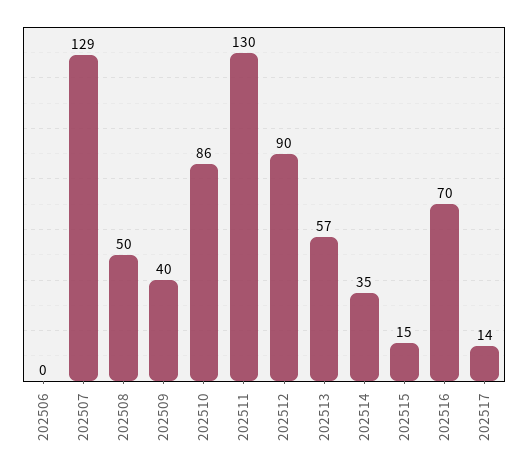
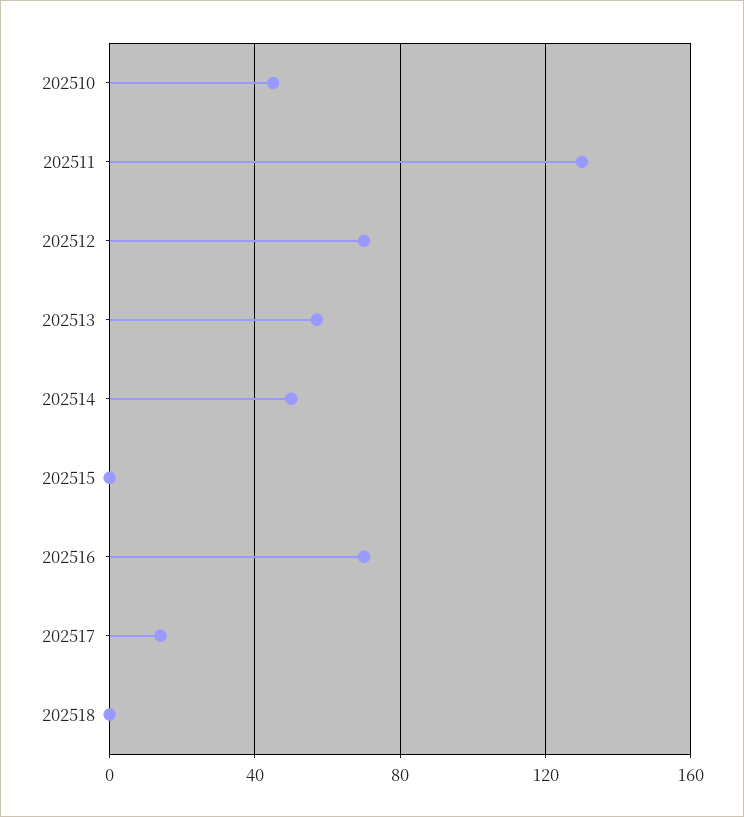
202506: 0 -> none
202507: 129 -> none
202508: 50 -> none
202509: 40 -> none
202510: 86 -> 45
202512: 90 -> 70
202514: 35 -> 50
202515: 15 -> 0
202518: none -> 0

